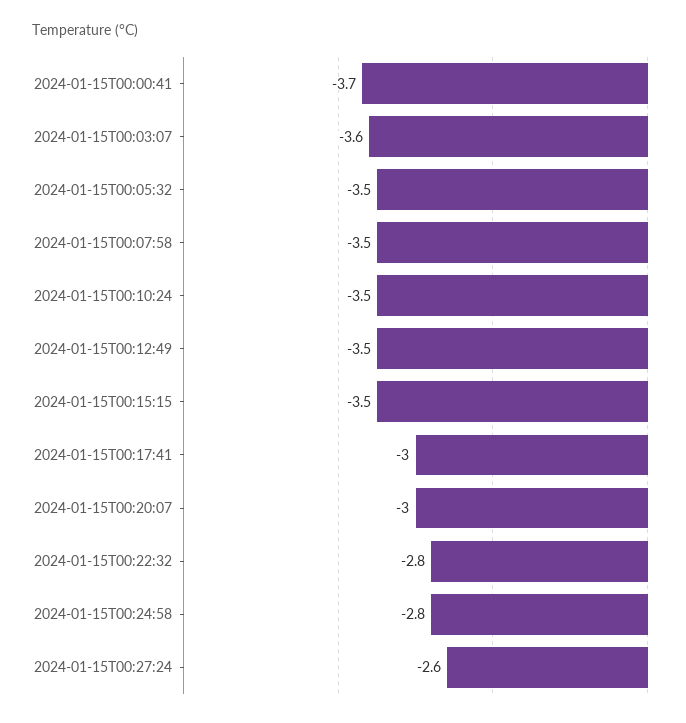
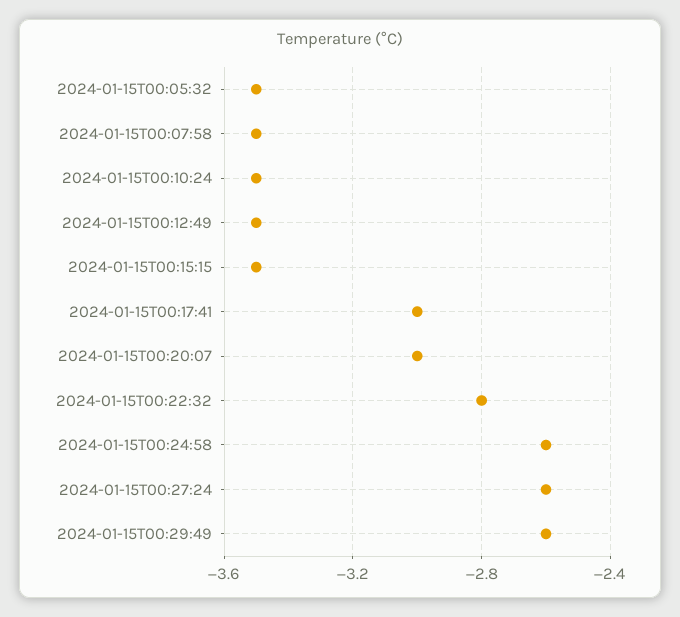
2024-01-15T00:00:41: -3.7 -> none
2024-01-15T00:03:07: -3.6 -> none
2024-01-15T00:24:58: -2.8 -> -2.6
2024-01-15T00:29:49: none -> -2.6

